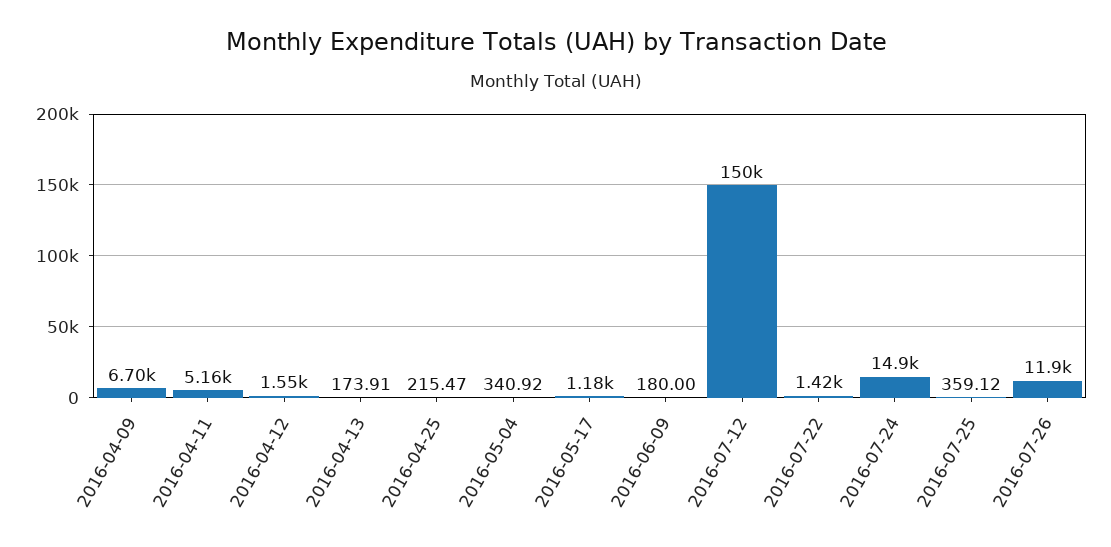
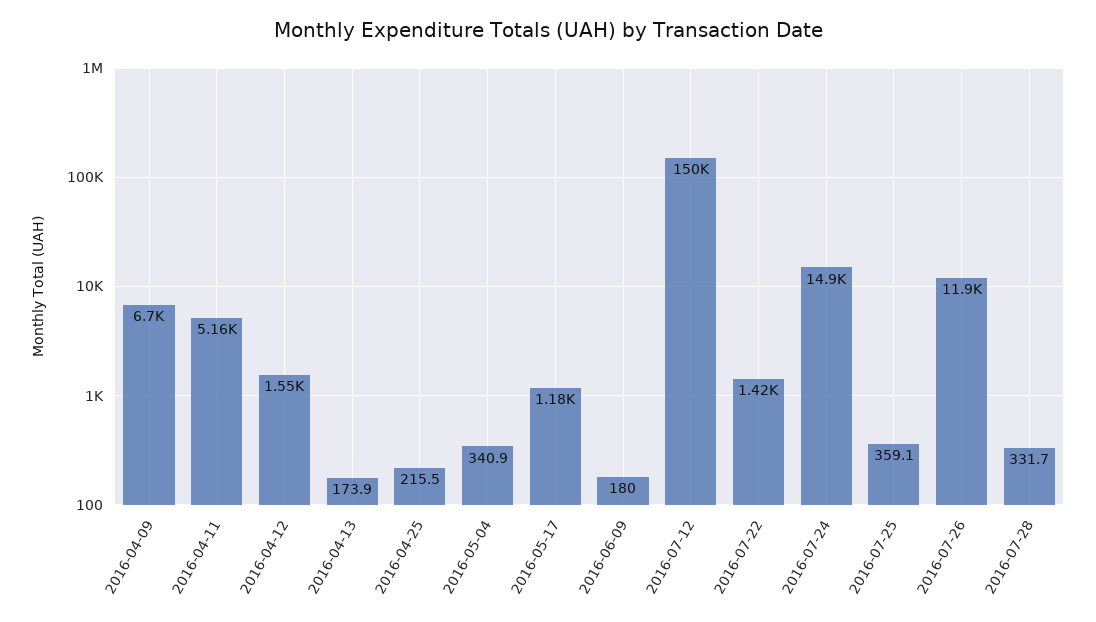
2016-07-28: none -> 331.7

